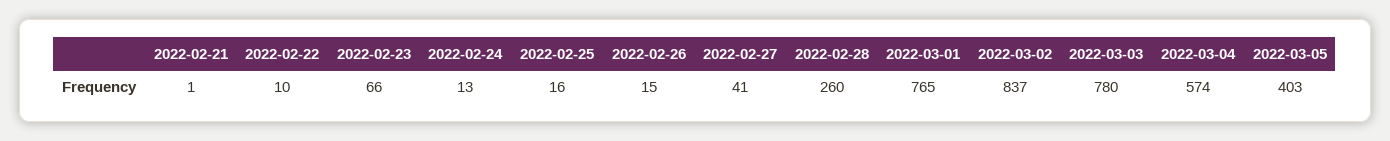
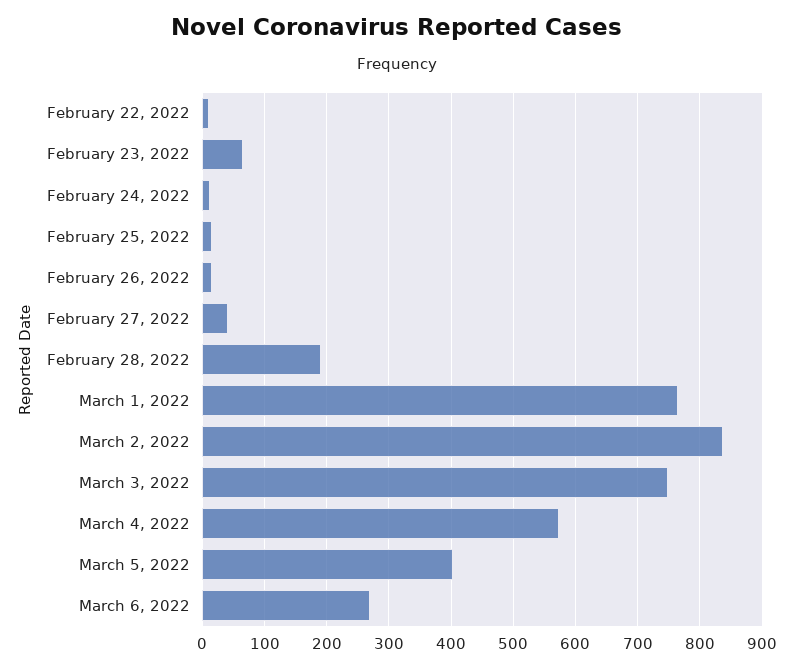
2022-02-21: 1 -> none
2022-02-28: 260 -> 190
2022-03-03: 780 -> 750
March 6, 2022: none -> 270

